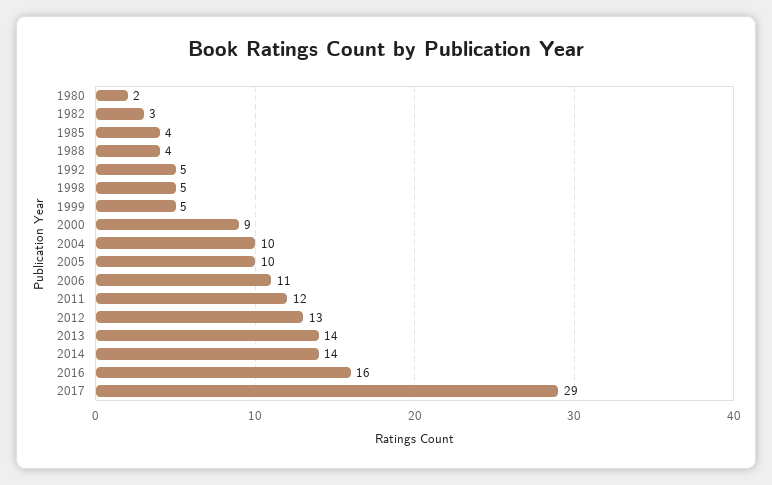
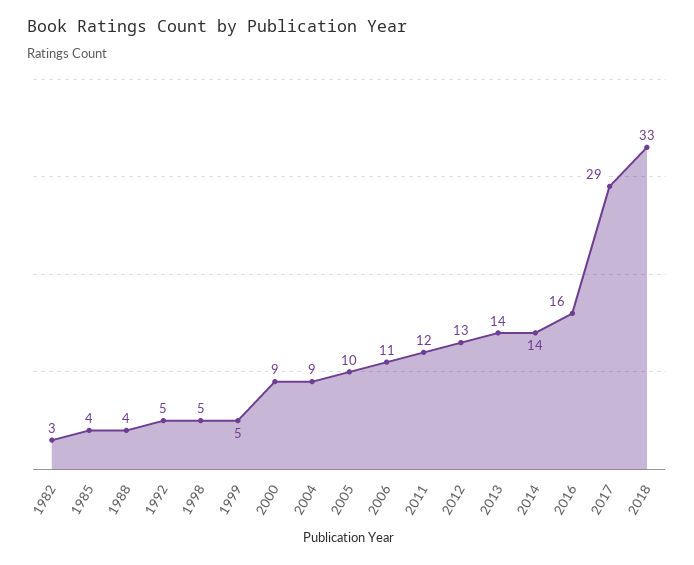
1980: 2 -> none
2004: 10 -> 9
2018: none -> 33

